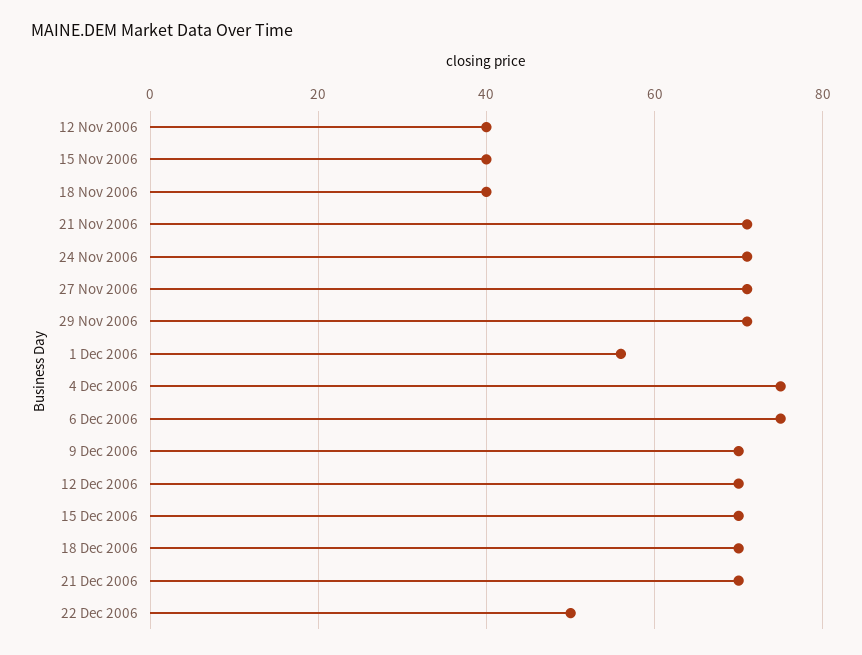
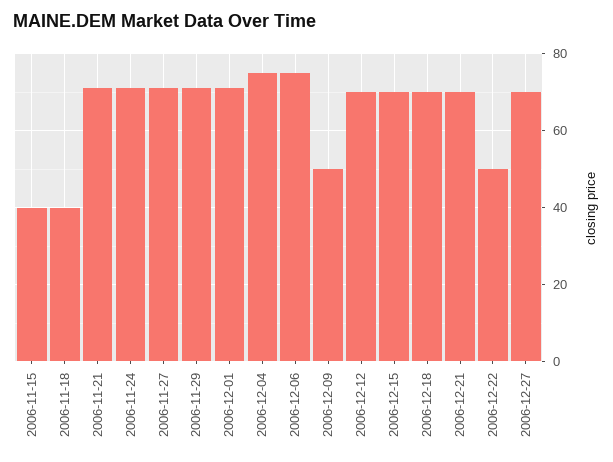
12 Nov 2006: 40 -> none
1 Dec 2006: 55 -> 70
9 Dec 2006: 70 -> 50
2006-12-27: none -> 70

